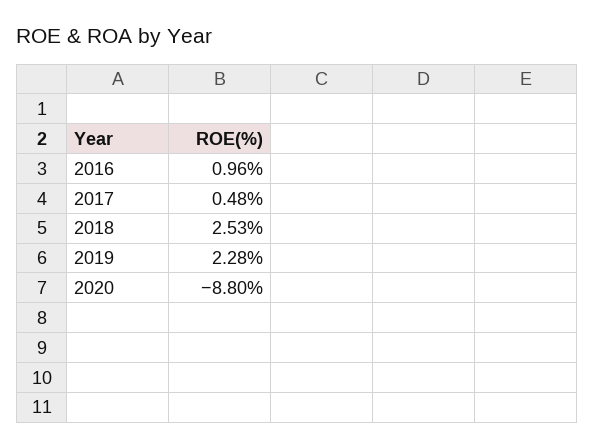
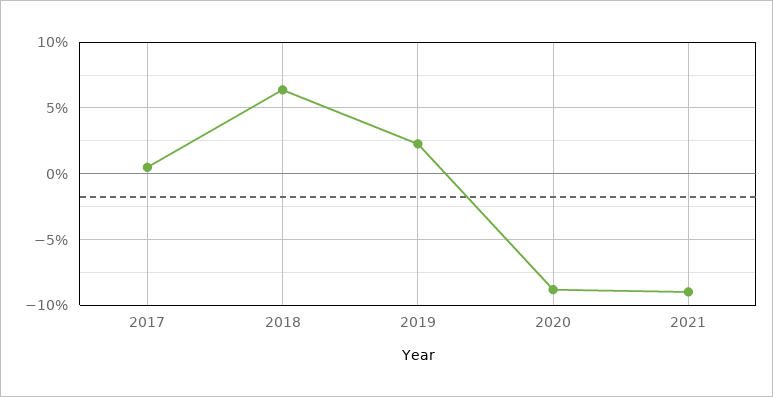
2016: 0.96 -> none
2018: 2.53 -> 6.5
2021: none -> -9

